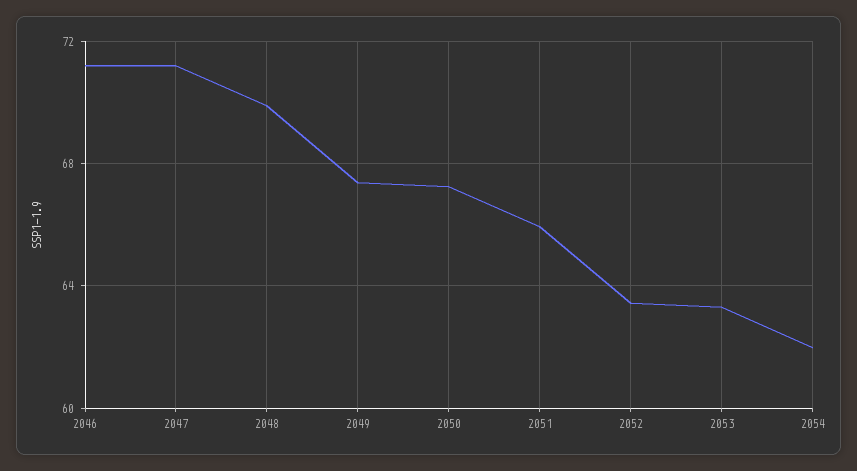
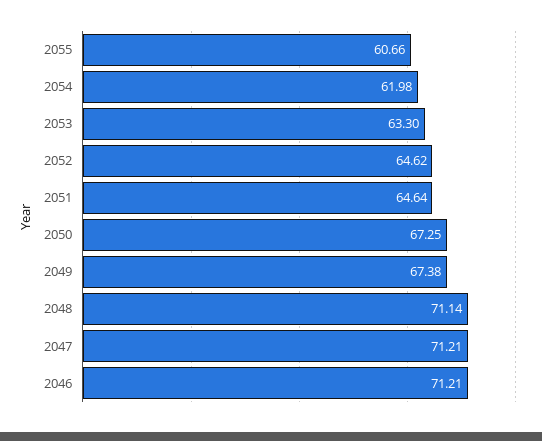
2048: 70 -> 71.14
2051: 66 -> 64.64
2052: 63.5 -> 64.62
2055: none -> 60.66

